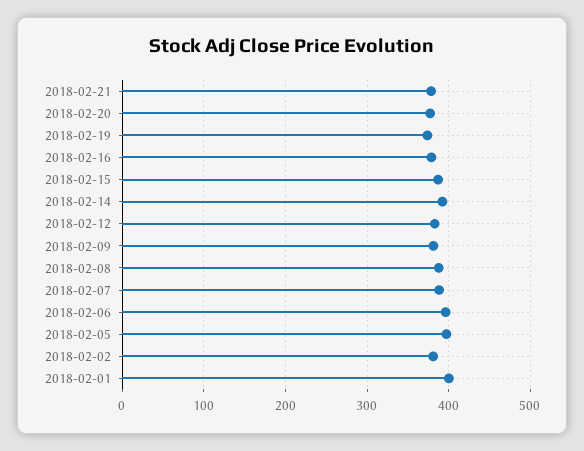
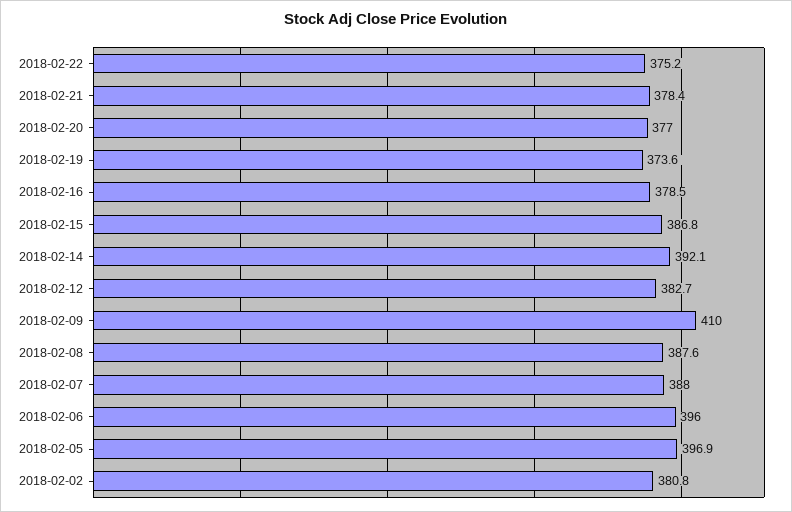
2018-02-09: 380 -> 410
2018-02-01: 400 -> none
2018-02-22: none -> 375.2

